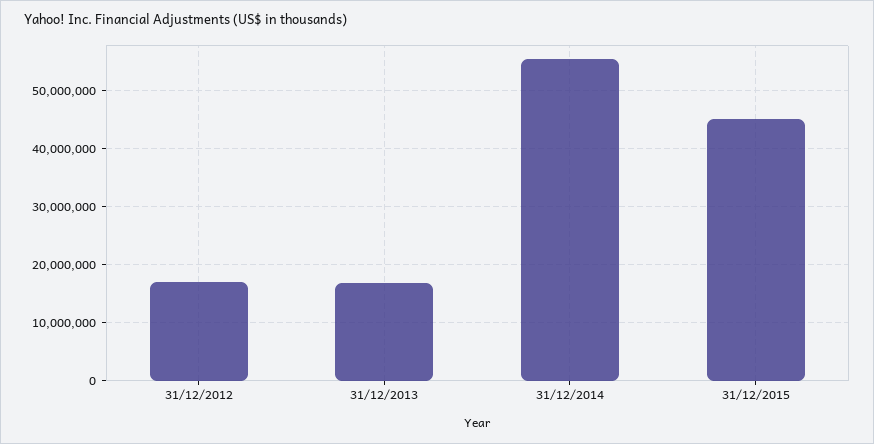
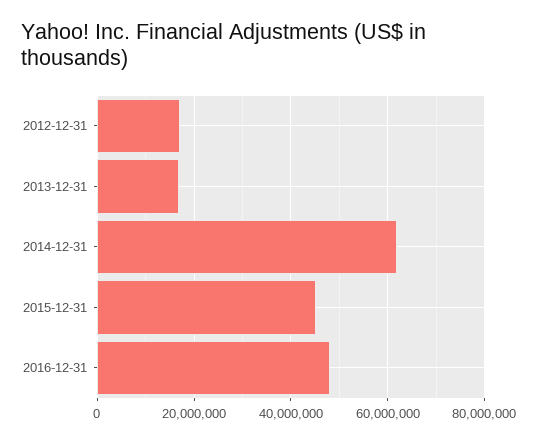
31/12/2014: 56000000 -> 62000000
2016-12-31: none -> 48000000

